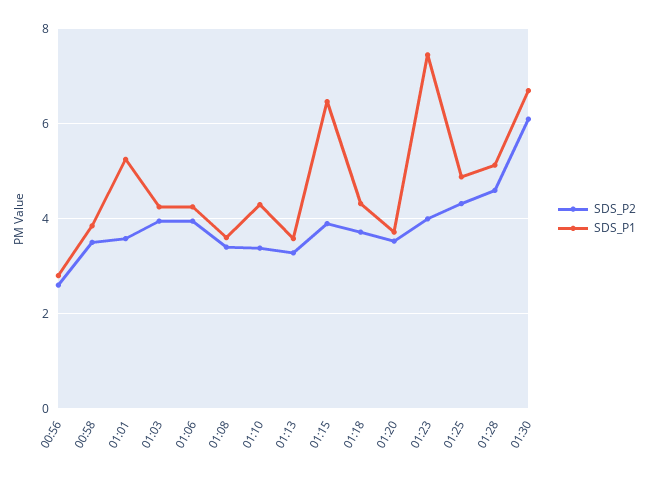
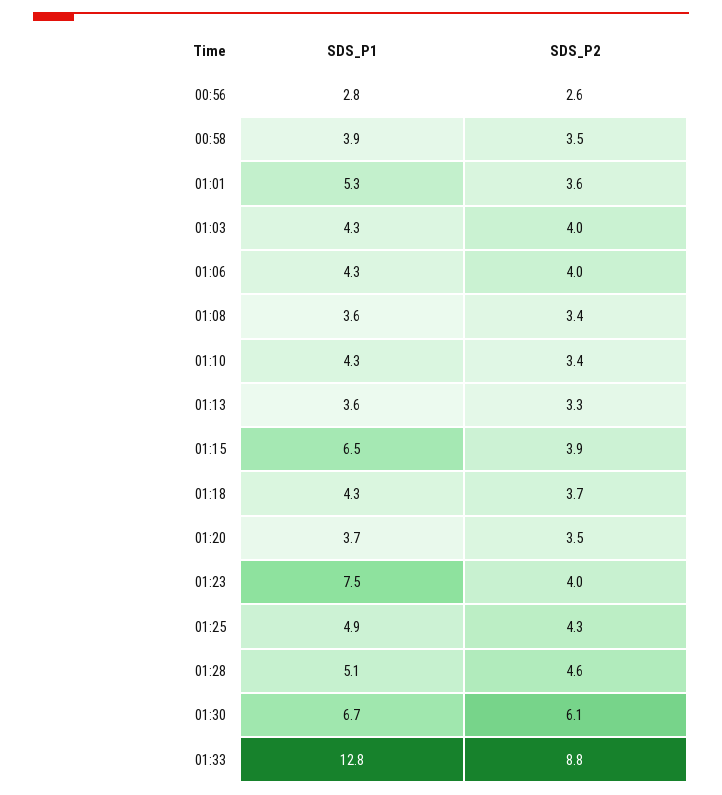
SDS_P1, 01:33: none -> 12.8
SDS_P2, 01:33: none -> 8.8

